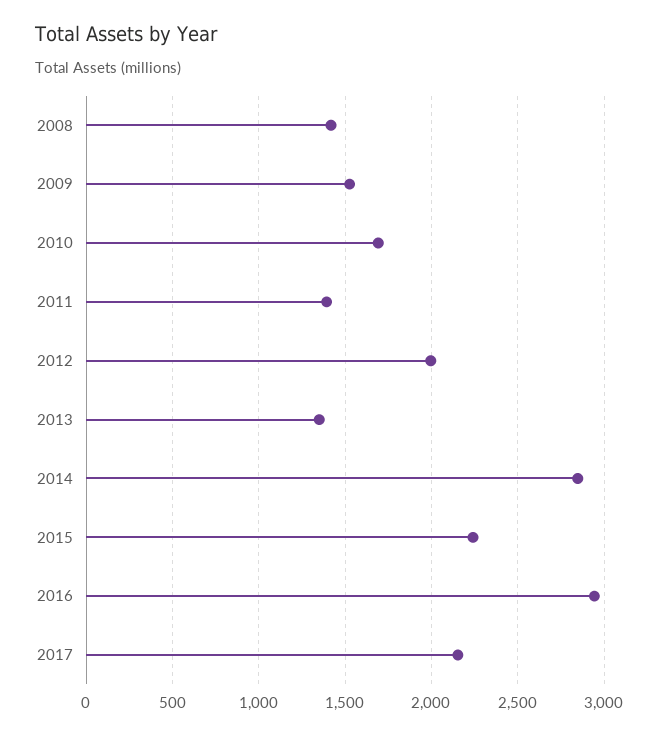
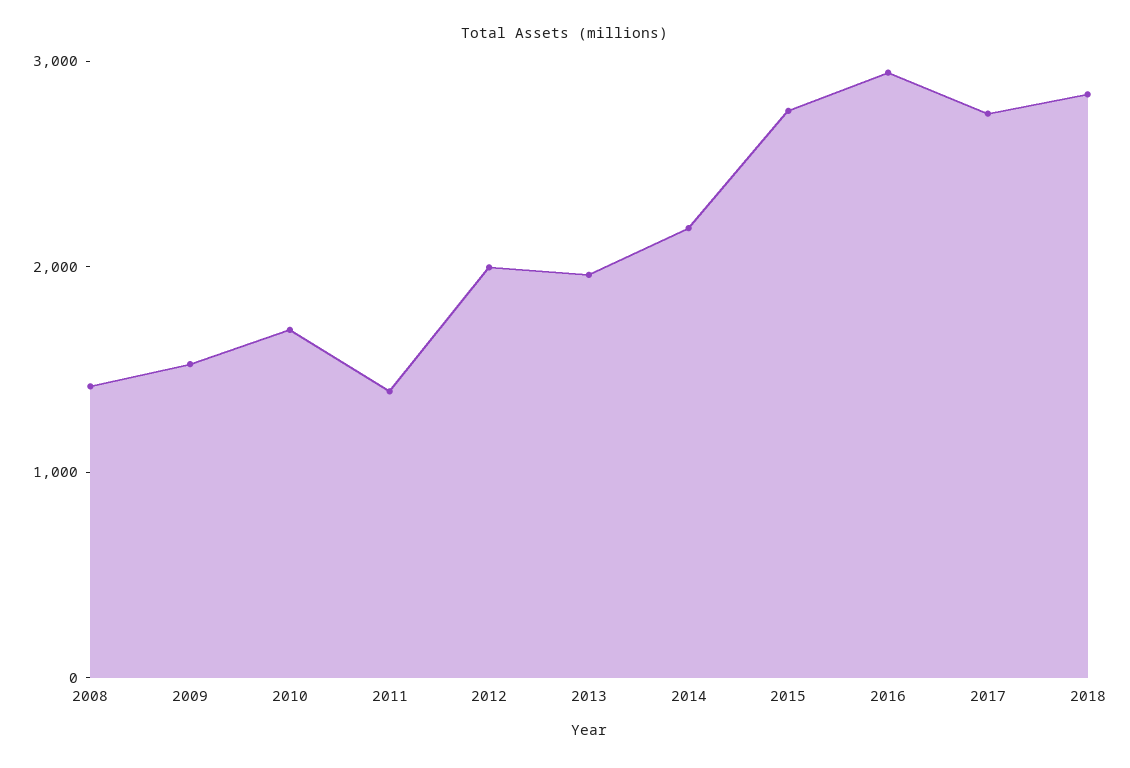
2013: 1350 -> 2000
2014: 2850 -> 2200
2015: 2250 -> 2800
2017: 2150 -> 2800
2018: none -> 2800

